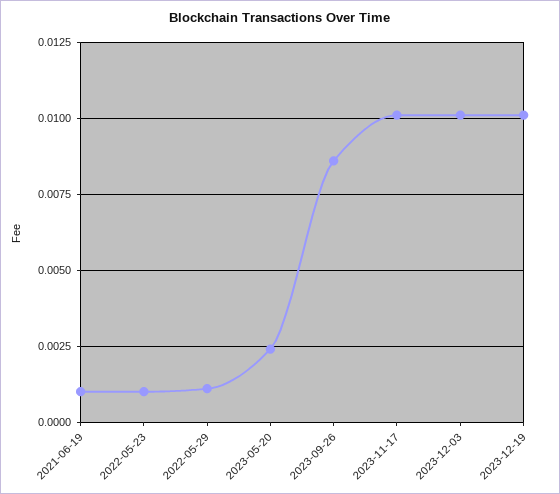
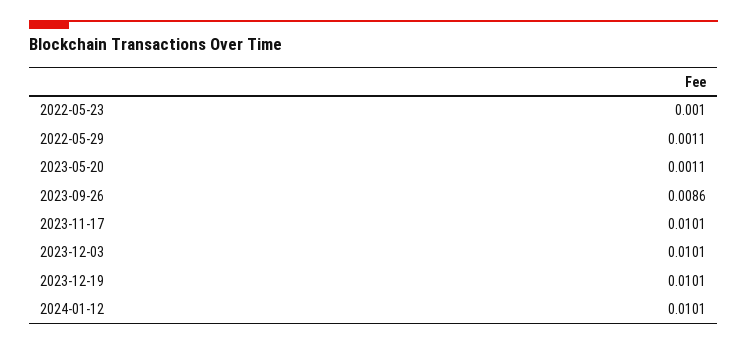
2021-06-19: 0.001 -> none
2023-05-20: 0.0025 -> 0.0011
2024-01-12: none -> 0.0101

